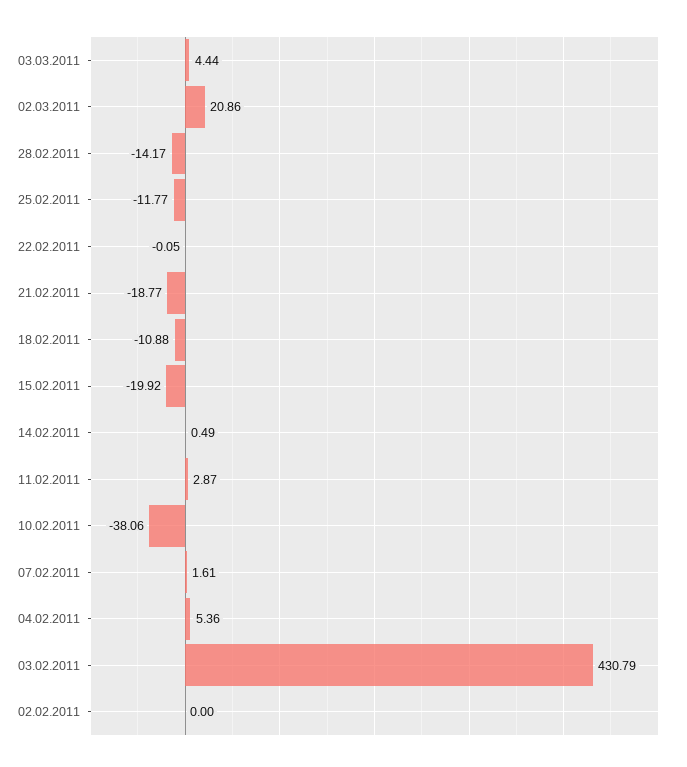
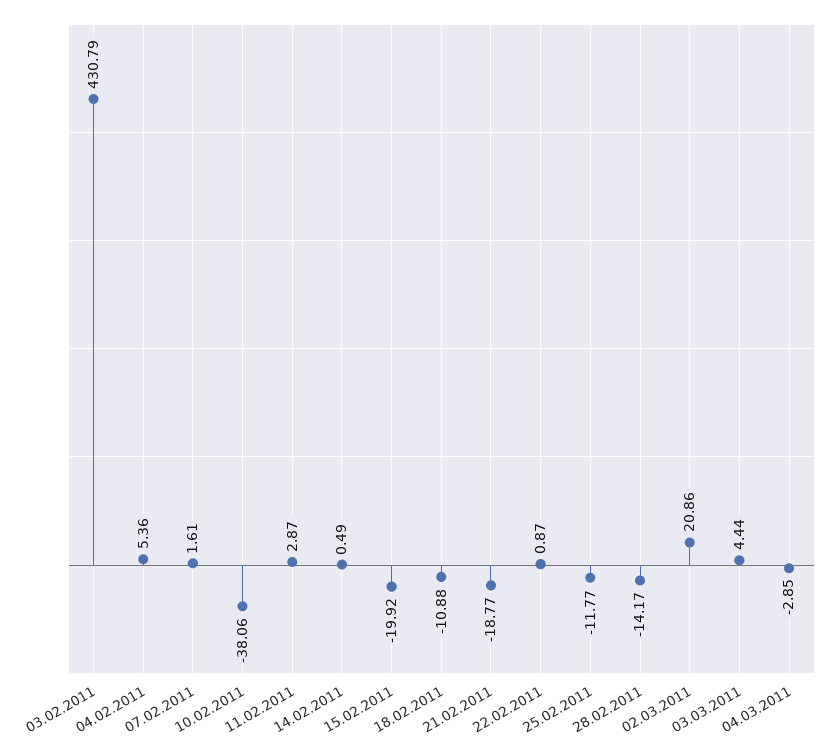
22.02.2011: -0.05 -> 0.87
02.02.2011: 0 -> none
04.03.2011: none -> -2.85

